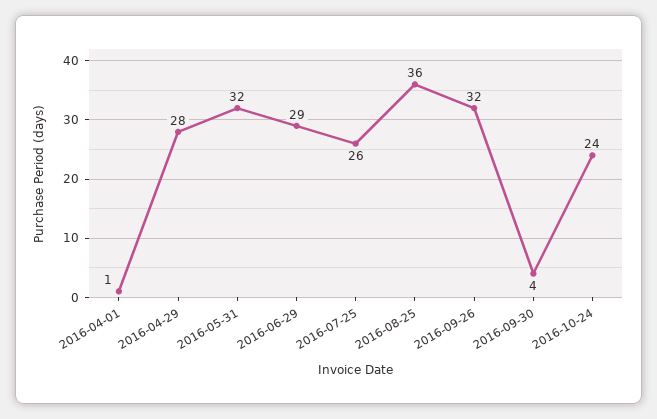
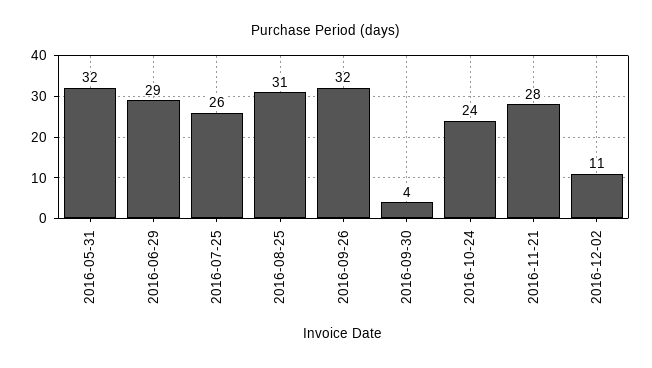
2016-04-01: 1 -> none
2016-04-29: 28 -> none
2016-08-25: 36 -> 31
2016-11-21: none -> 28
2016-12-02: none -> 11

